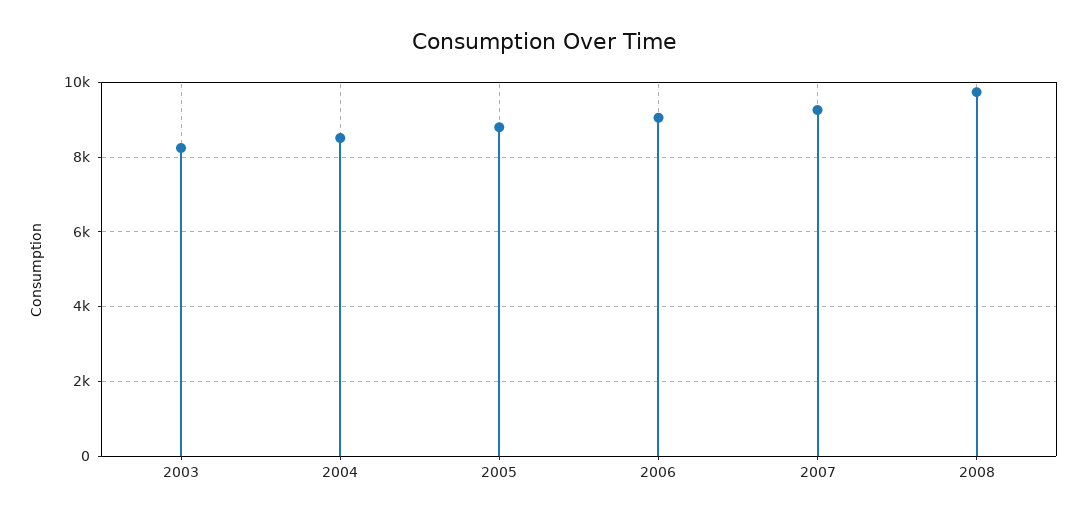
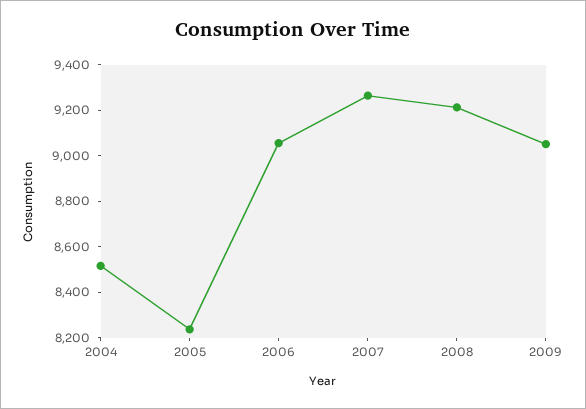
2003: 8200 -> none
2005: 8800 -> 8250
2008: 9800 -> 9200
2009: none -> 9050

